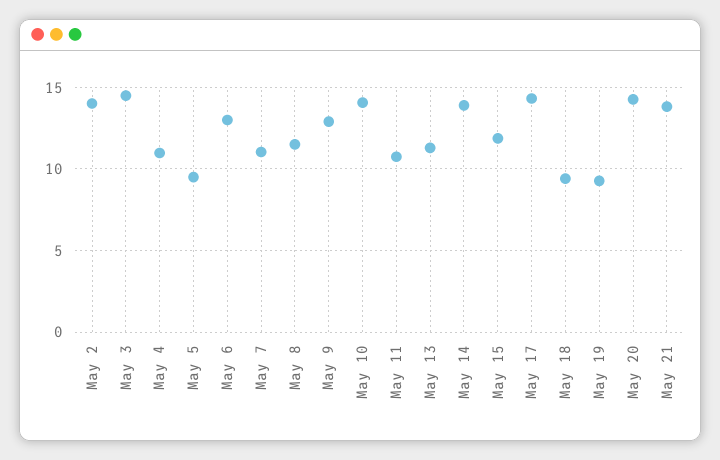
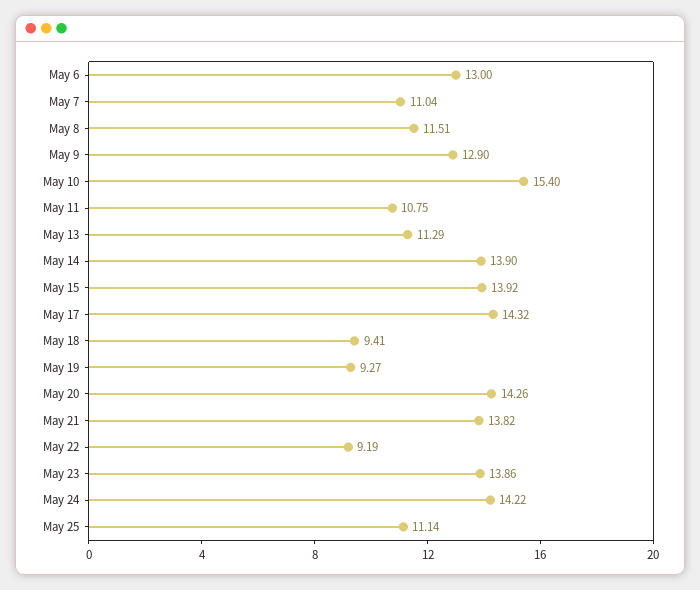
May 2: 14 -> none
May 3: 14.5 -> none
May 4: 11 -> none
May 5: 9.5 -> none
May 10: 14 -> 15.4
May 15: 12 -> 13.92
May 22: none -> 9.19
May 23: none -> 13.86
May 24: none -> 14.22
May 25: none -> 11.14

